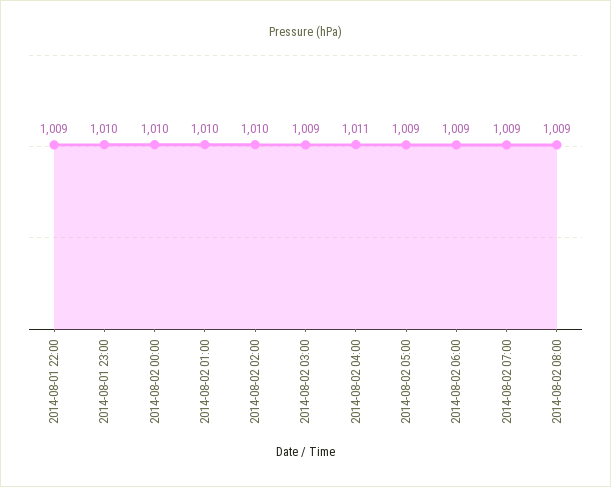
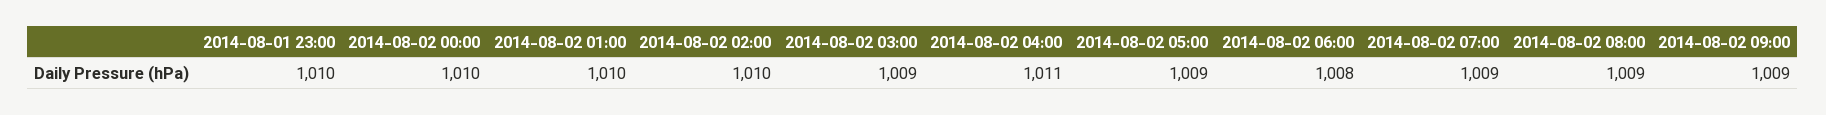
2014-08-01 22:00: 1009 -> none
2014-08-02 06:00: 1009 -> 1008
2014-08-02 09:00: none -> 1009

